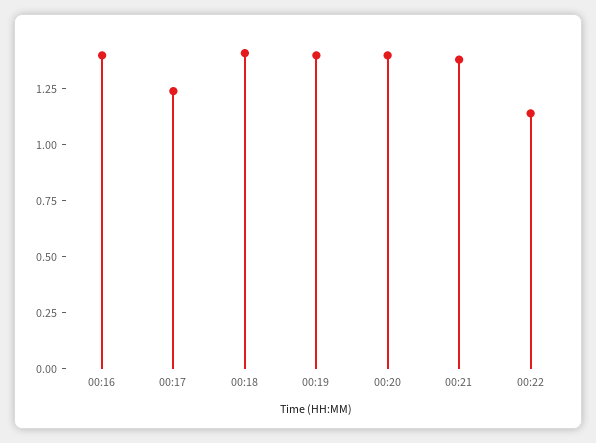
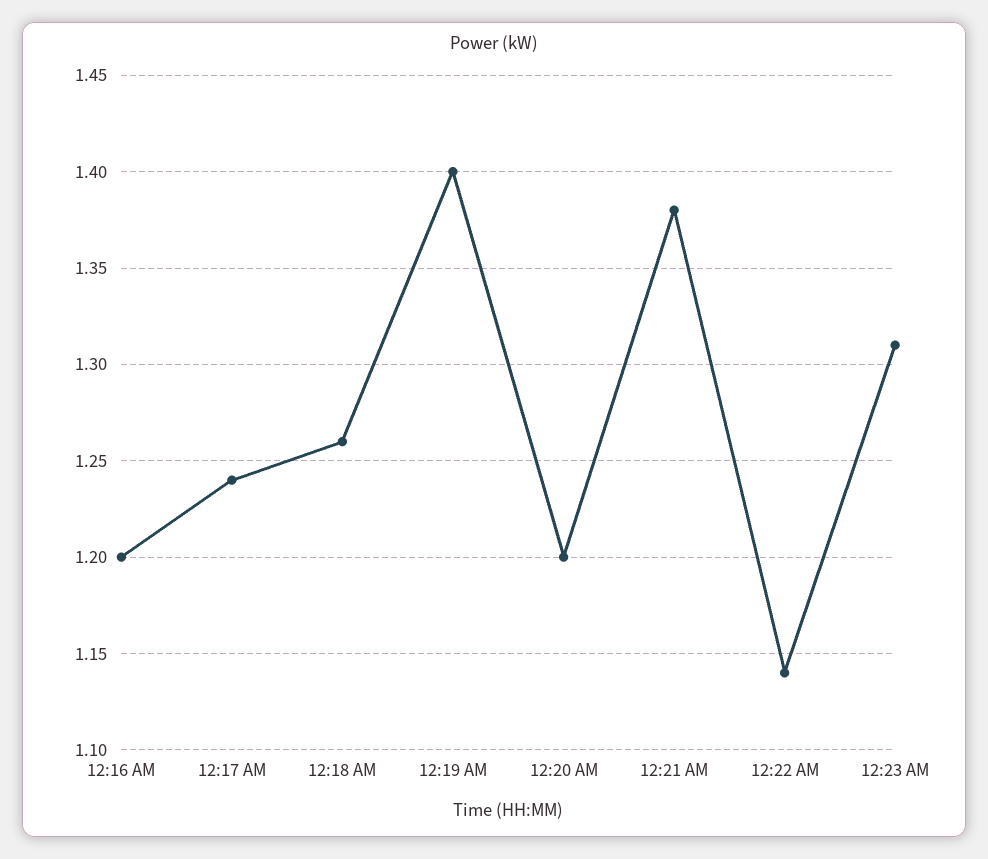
00:16: 1.4 -> 1.2
00:18: 1.4 -> 1.26
00:20: 1.4 -> 1.2
12:23 AM: none -> 1.31

